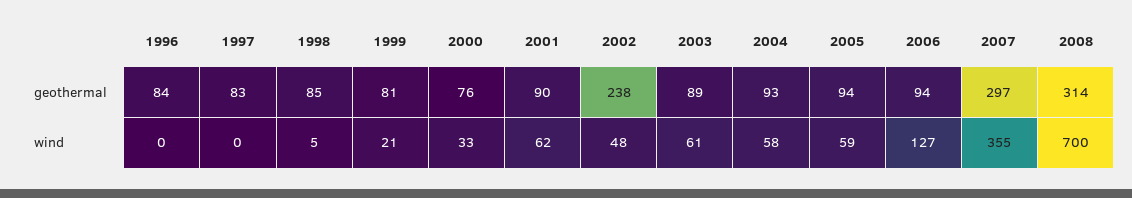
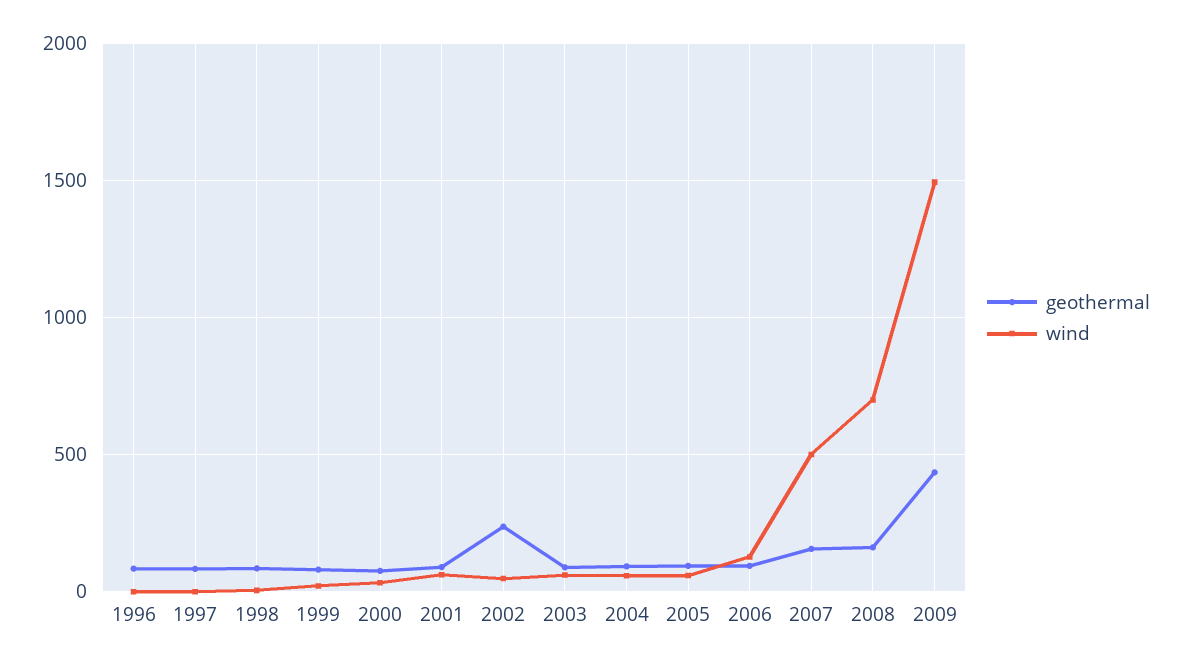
geothermal, 2007: 297 -> 150
geothermal, 2008: 314 -> 150
wind, 2007: 355 -> 500
geothermal, 2009: none -> 450
wind, 2009: none -> 1500

